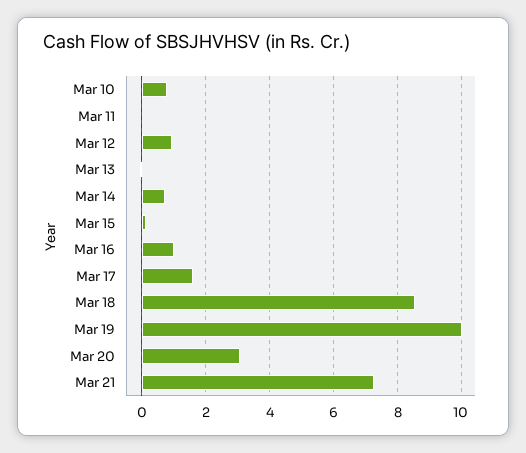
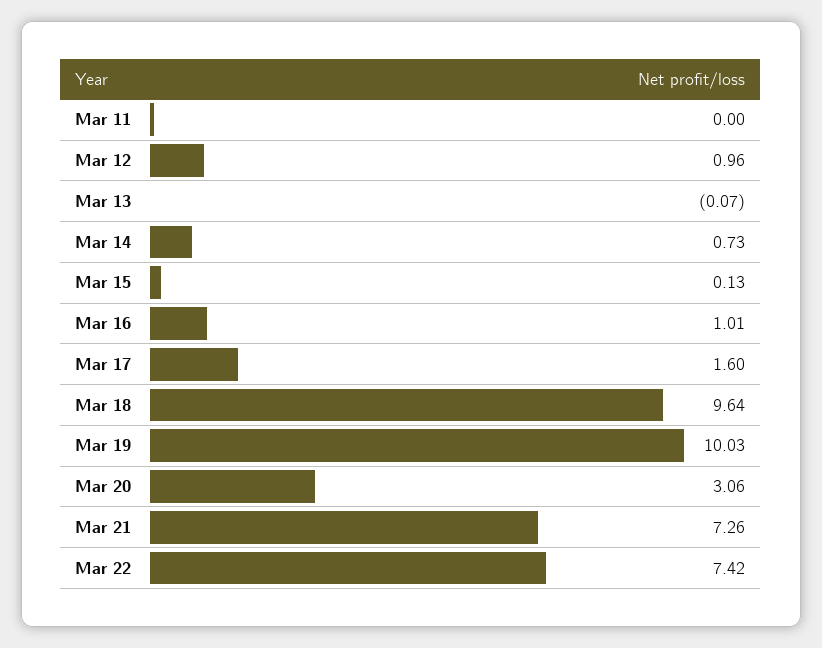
Mar 10: 0.8 -> none
Mar 18: 8.6 -> 9.64
Mar 22: none -> 7.42

